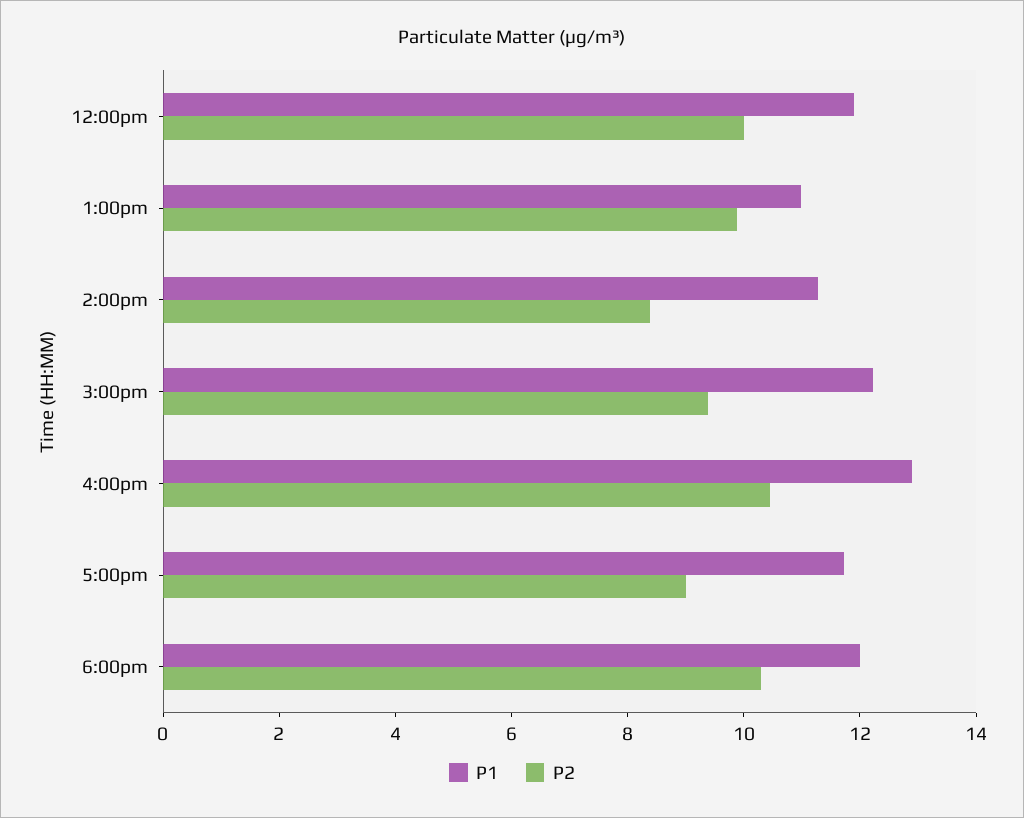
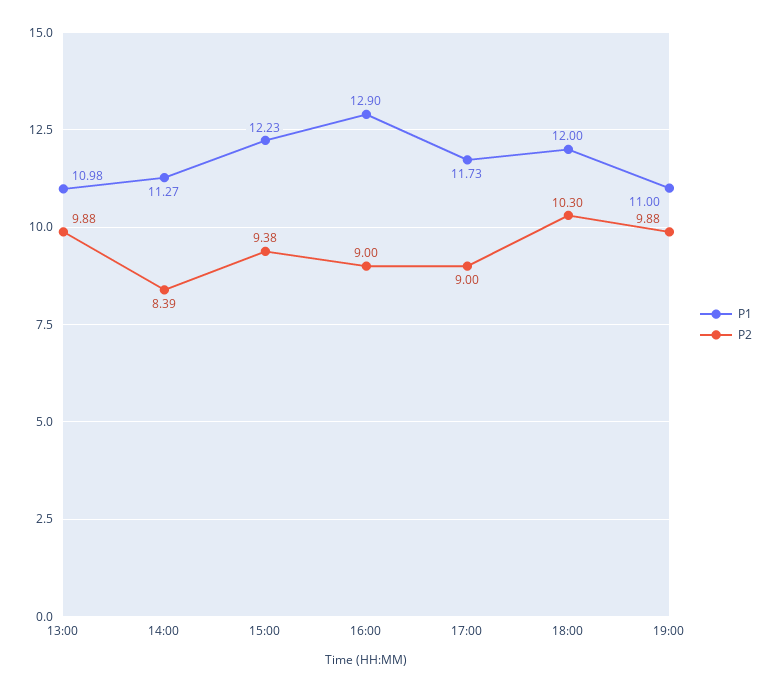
P1, 12:00pm: 12 -> none
P2, 12:00pm: 10 -> none
P2, 4:00pm: 10.5 -> 9
P1, 19:00: none -> 11
P2, 19:00: none -> 9.88

